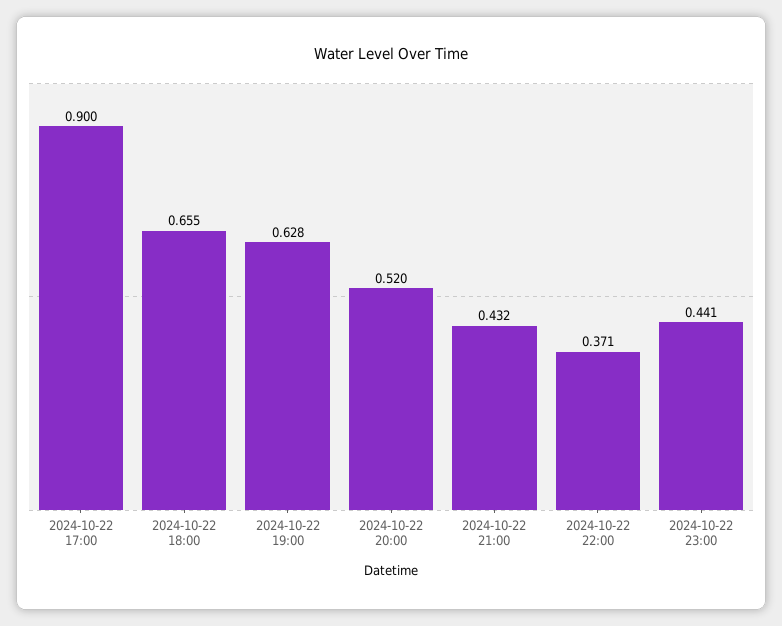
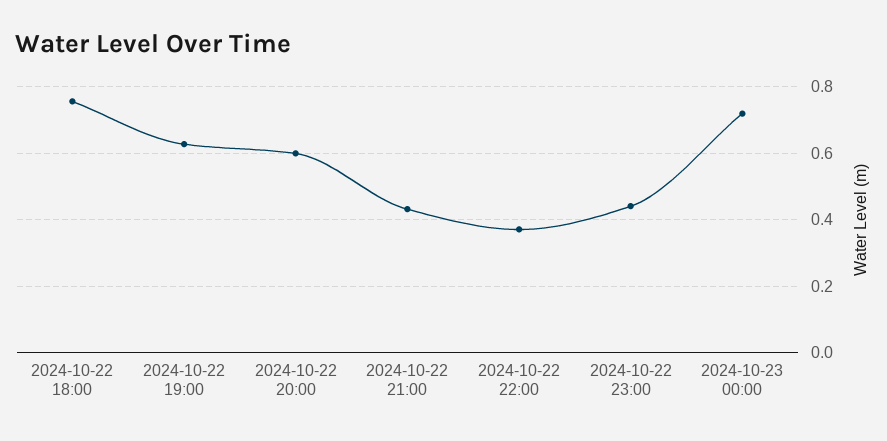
2024-10-22 17:00: 0.9 -> none
2024-10-22 18:00: 0.655 -> 0.76
2024-10-22 20:00: 0.52 -> 0.6
2024-10-23 00:00: none -> 0.72

